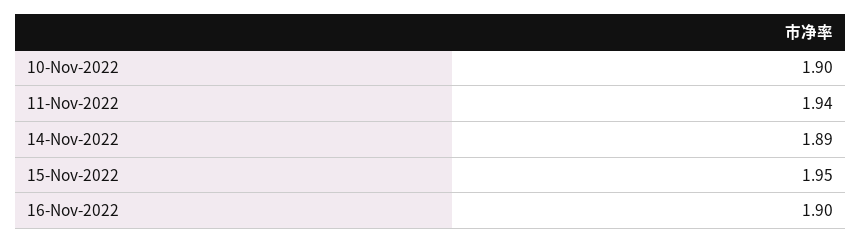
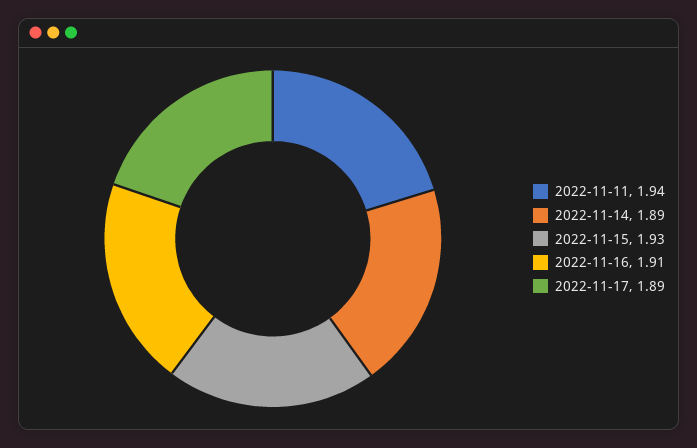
10-Nov-2022: 1.9 -> none
15-Nov-2022: 1.95 -> 1.93
16-Nov-2022: 1.9 -> 1.91
2022-11-17: none -> 1.89

